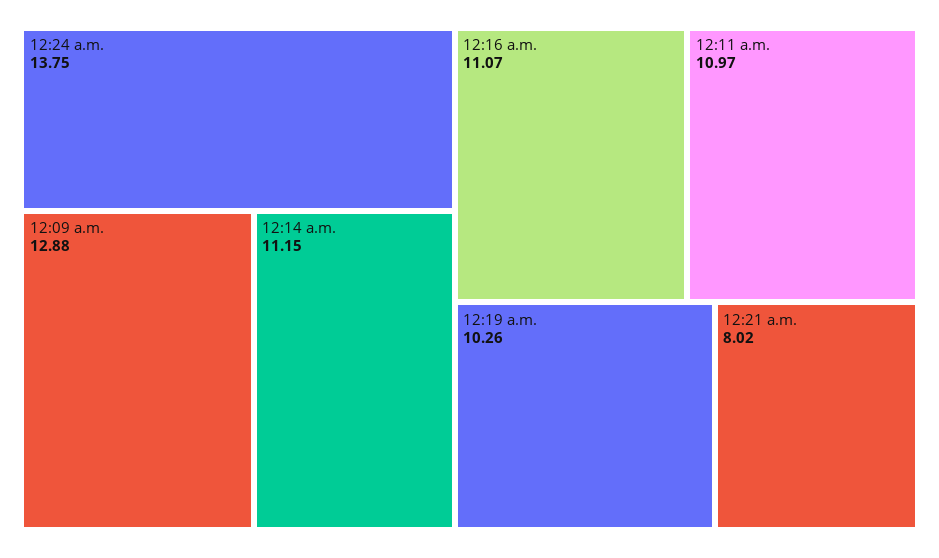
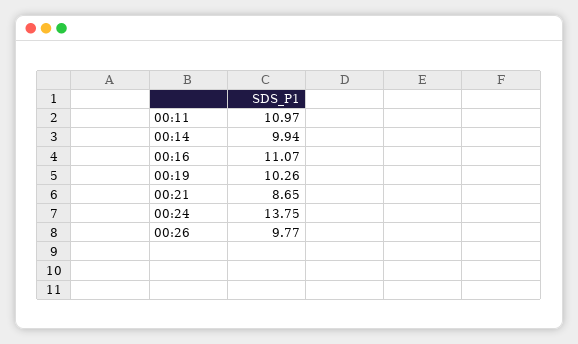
12:09 a.m.: 12.88 -> none
12:14 a.m.: 11.15 -> 9.94
12:21 a.m.: 8.02 -> 8.65
00:26: none -> 9.77

